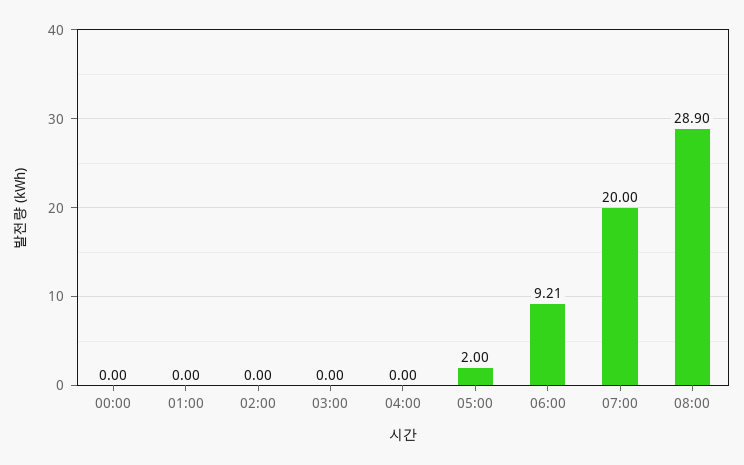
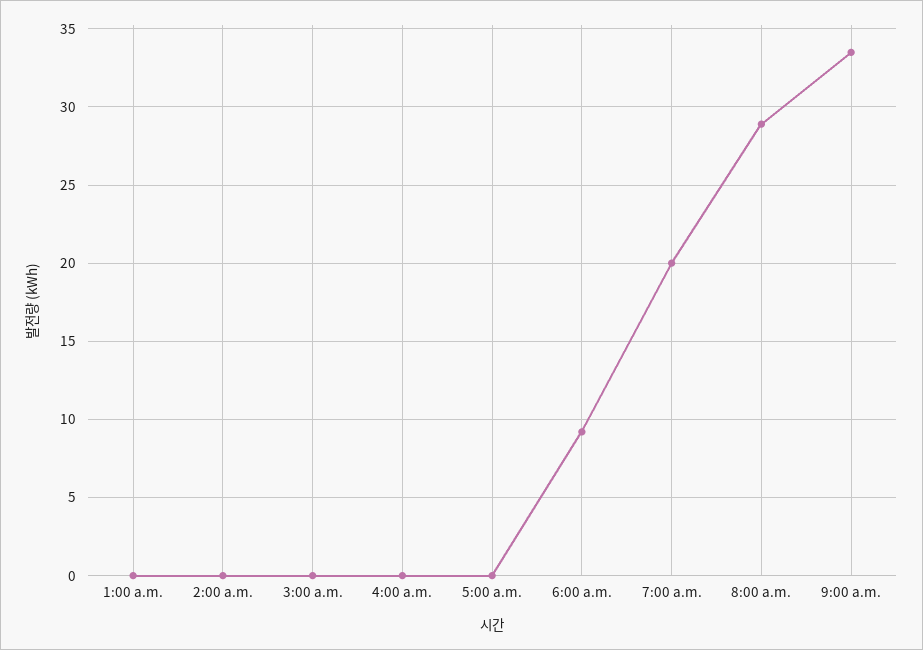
00:00: 0 -> none
05:00: 2 -> 0
9:00 a.m.: none -> 33.5

